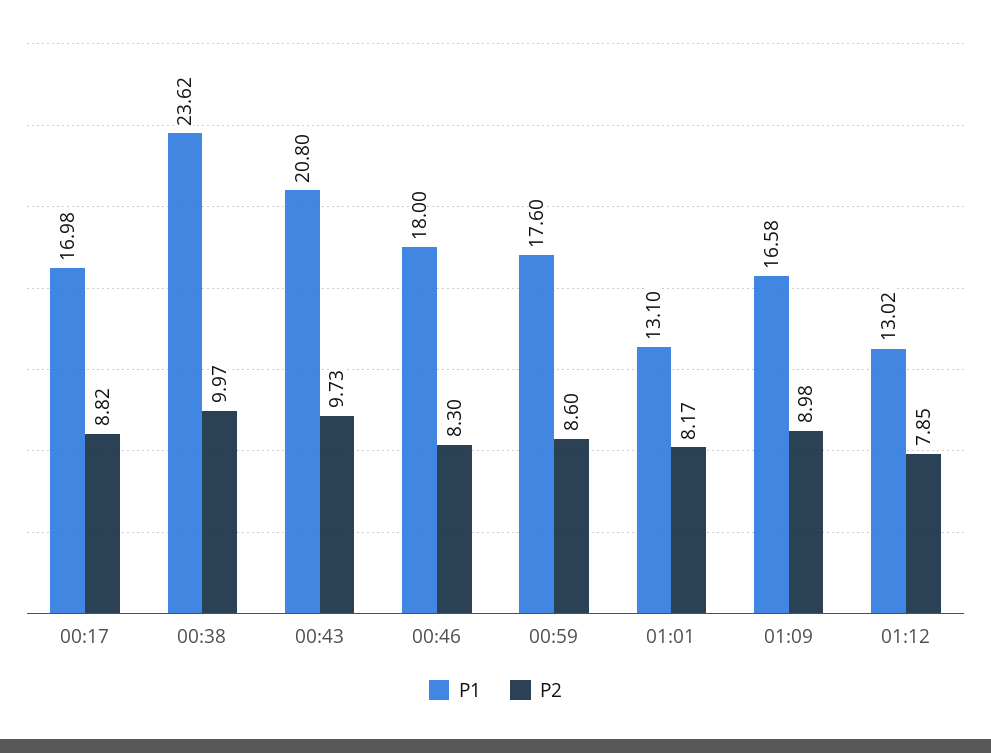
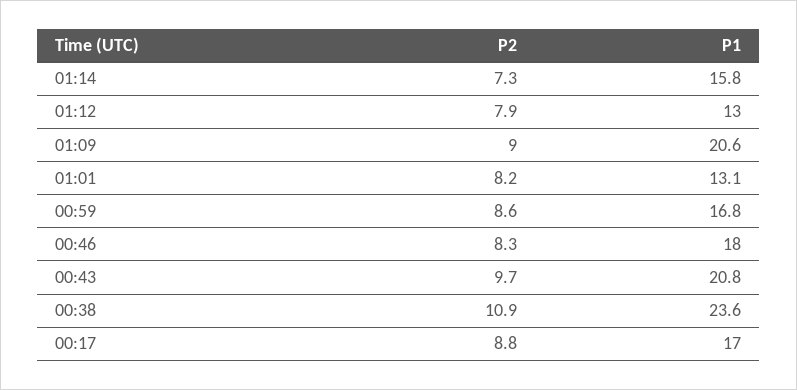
P2, 00:38: 9.97 -> 10.9
P1, 00:59: 17.6 -> 16.8
P1, 01:09: 16.58 -> 20.6
P2, 01:14: none -> 7.3
P1, 01:14: none -> 15.8

